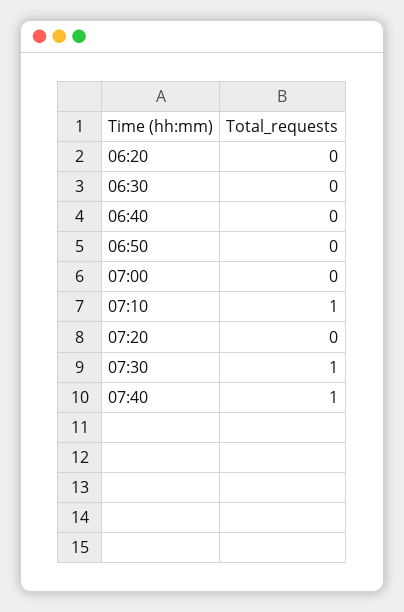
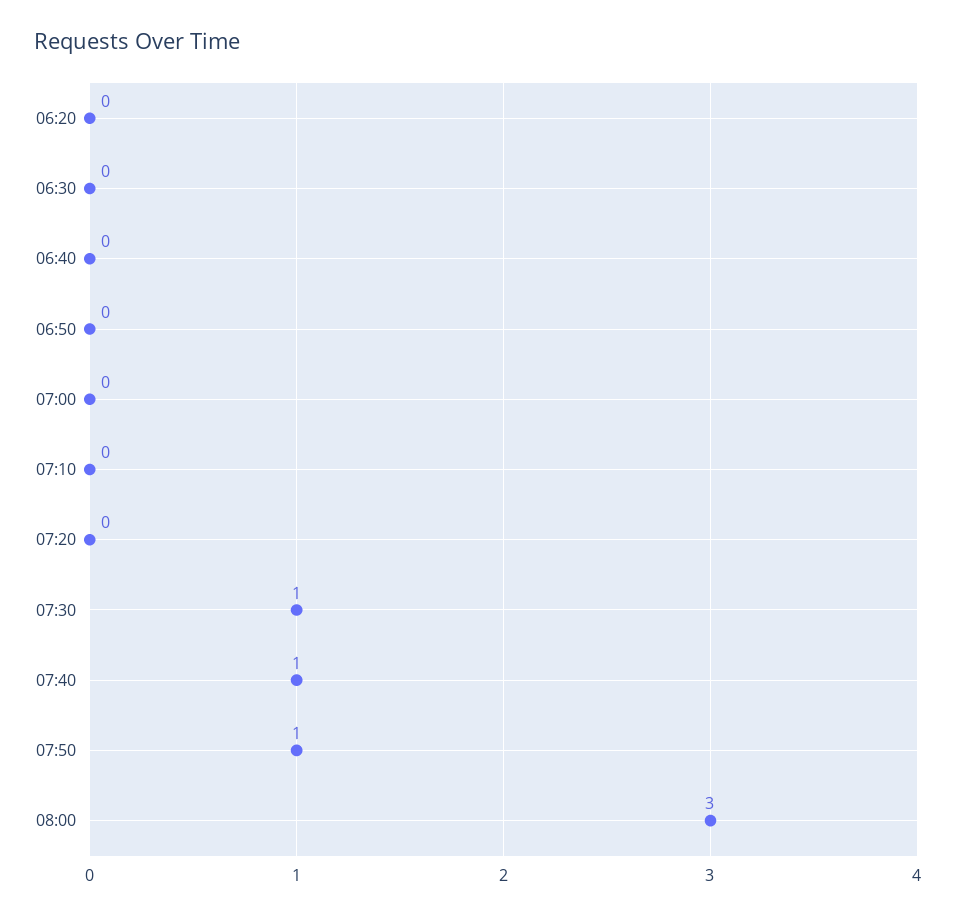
07:10: 1 -> 0
07:50: none -> 1
08:00: none -> 3

